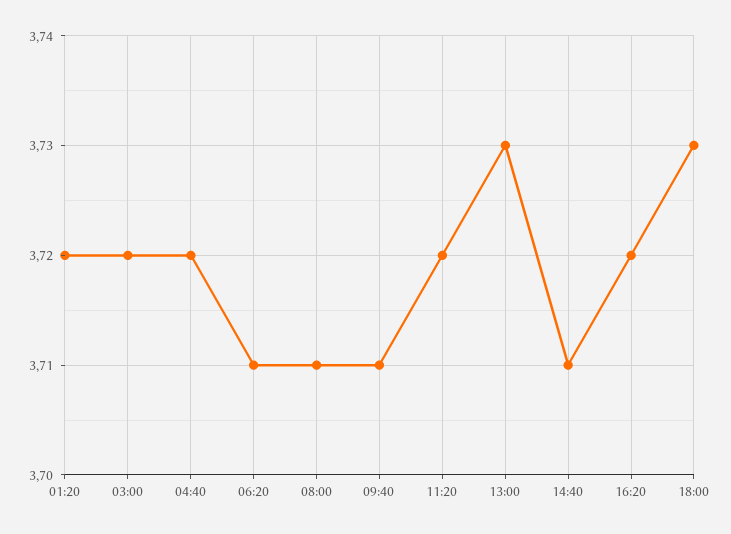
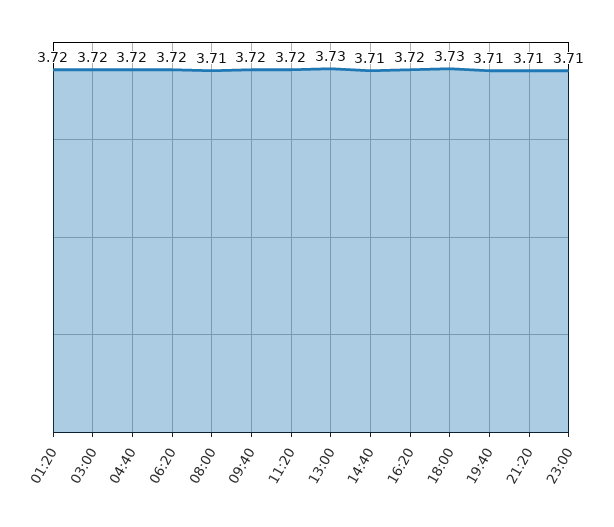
06:20: 3.71 -> 3.72
09:40: 3.71 -> 3.72
19:40: none -> 3.71
21:20: none -> 3.71
23:00: none -> 3.71

